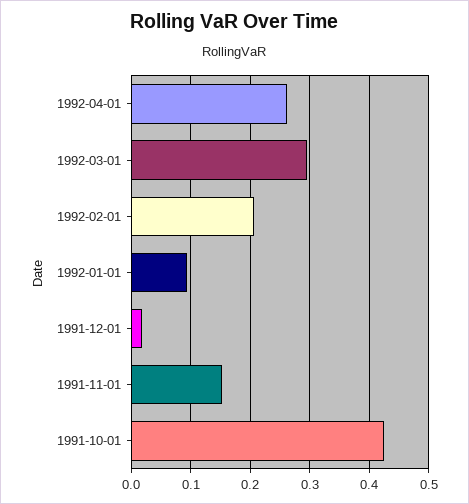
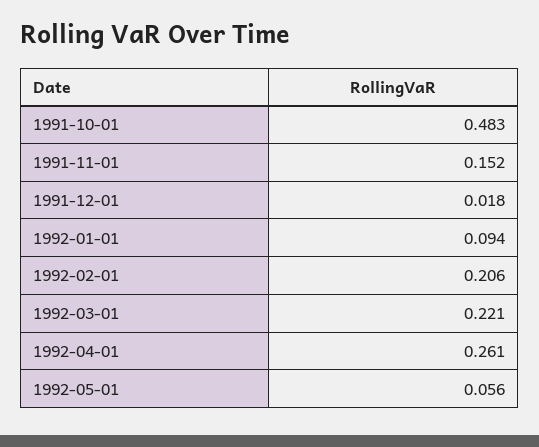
1992-03-01: 0.3 -> 0.221
1991-10-01: 0.42 -> 0.483
1992-05-01: none -> 0.056

